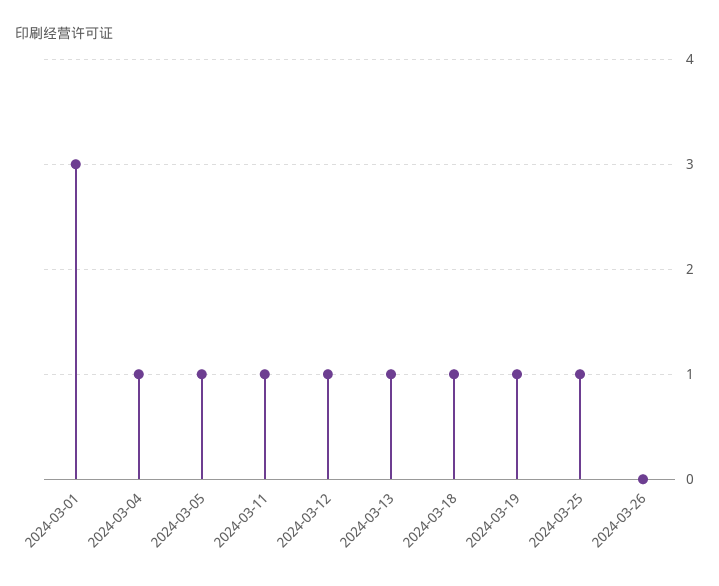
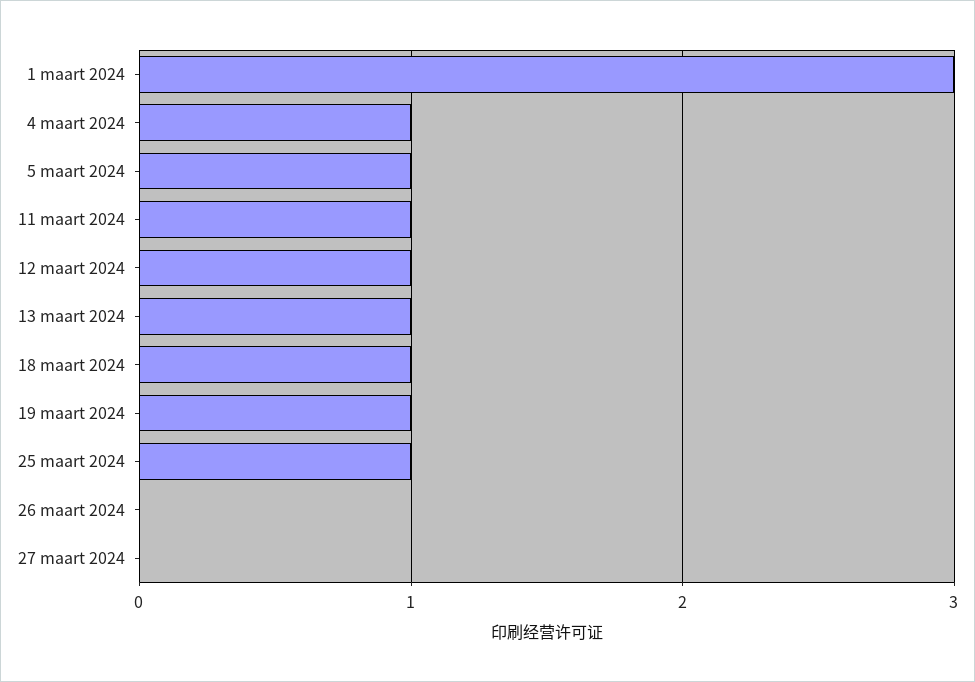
27 maart 2024: none -> 0

